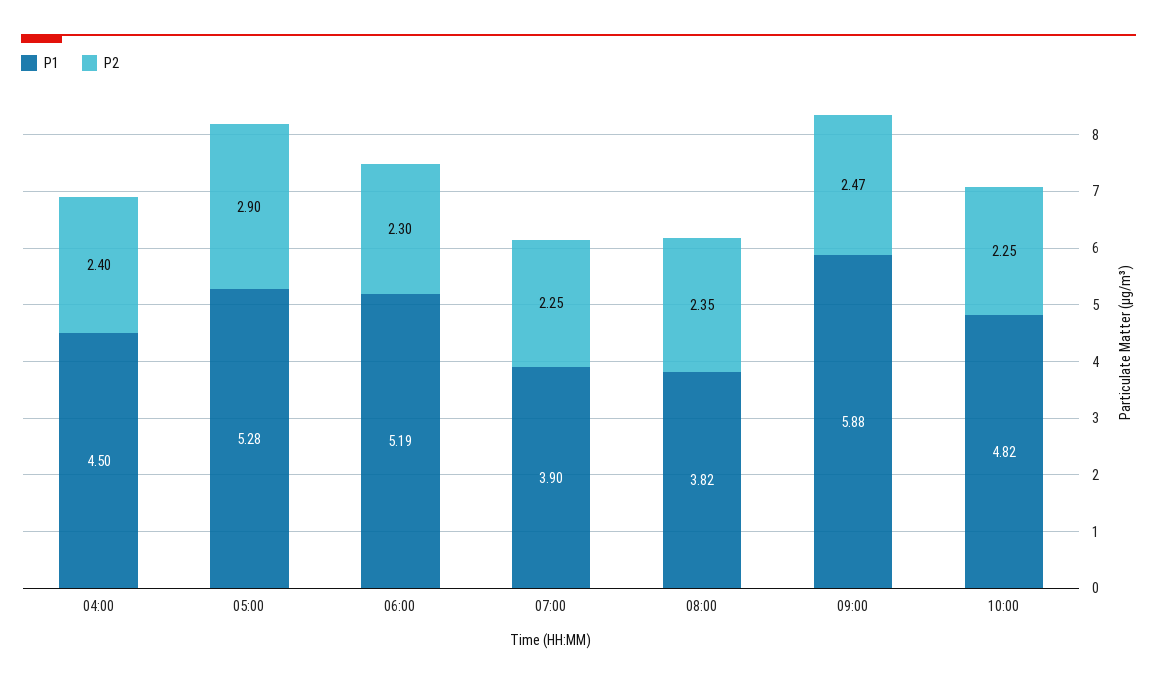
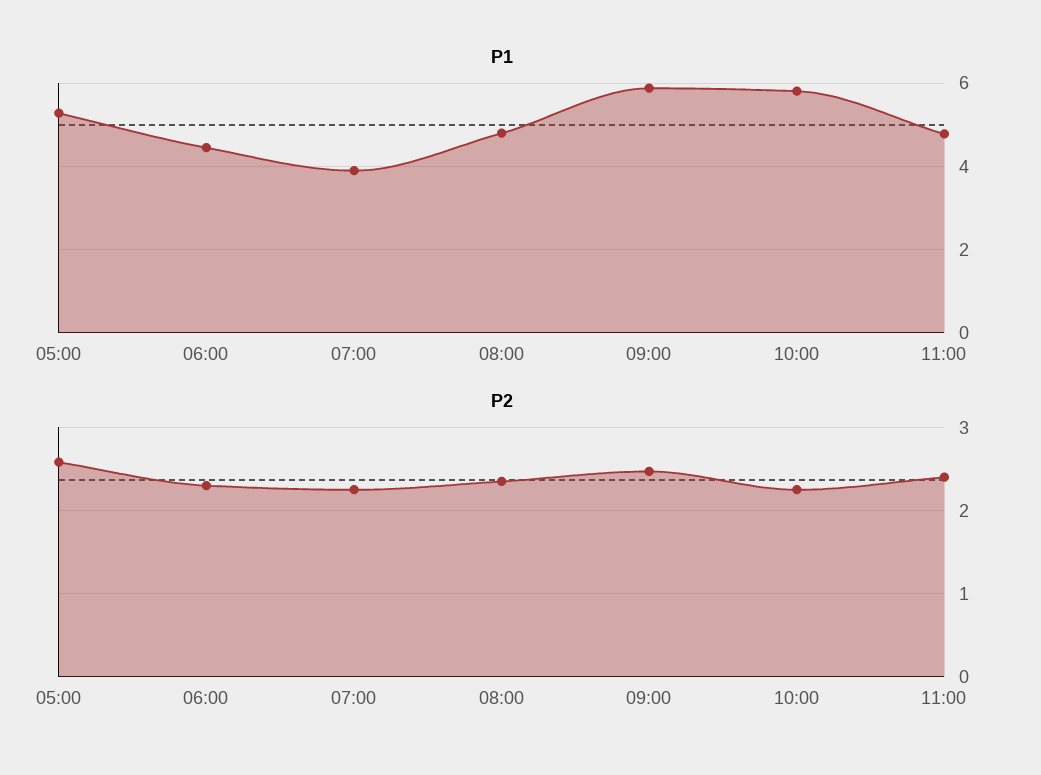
P1, 04:00: 4.5 -> none
P2, 04:00: 2.4 -> none
P2, 05:00: 2.9 -> 2.6
P1, 06:00: 5.19 -> 4.4
P1, 08:00: 3.82 -> 4.8
P1, 10:00: 4.82 -> 5.8
P1, 11:00: none -> 4.8
P2, 11:00: none -> 2.4

